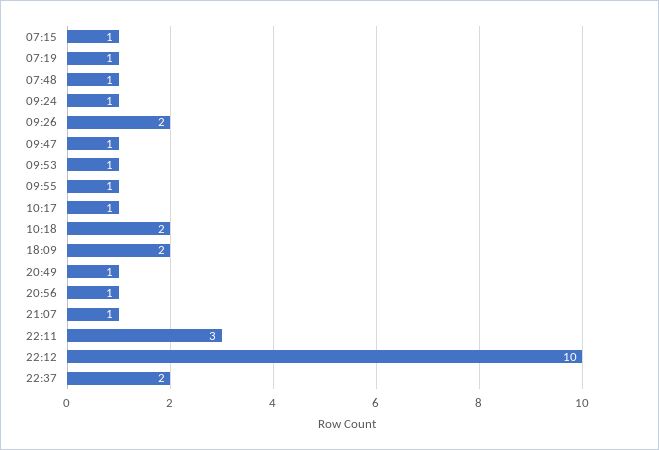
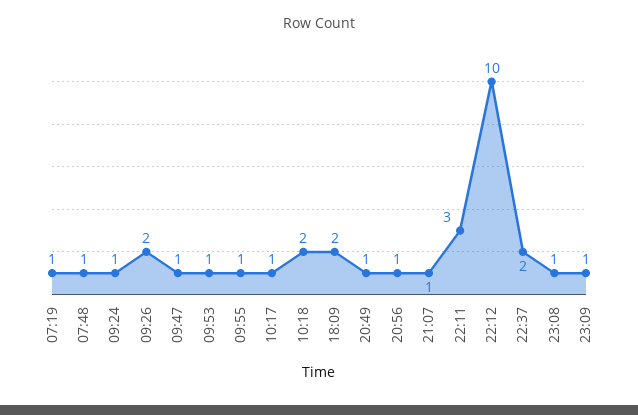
07:15: 1 -> none
23:08: none -> 1
23:09: none -> 1

